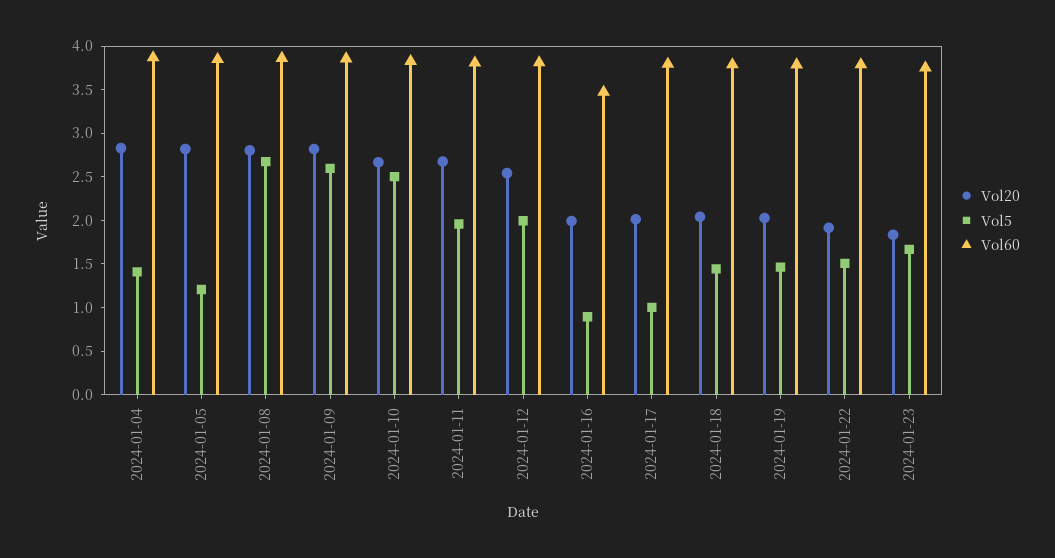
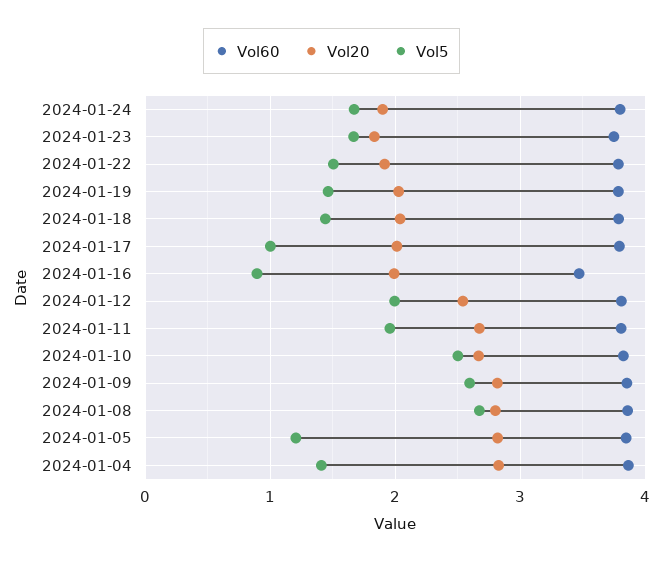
Vol60, 2024-01-24: none -> 3.8
Vol20, 2024-01-24: none -> 1.9
Vol5, 2024-01-24: none -> 1.7

